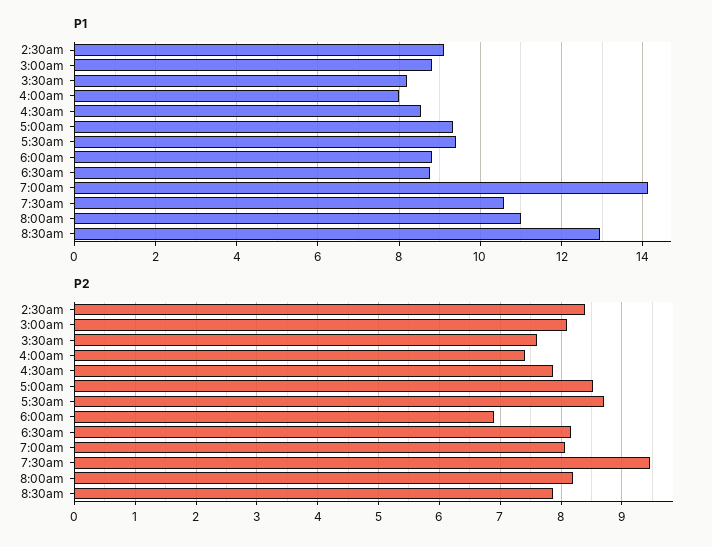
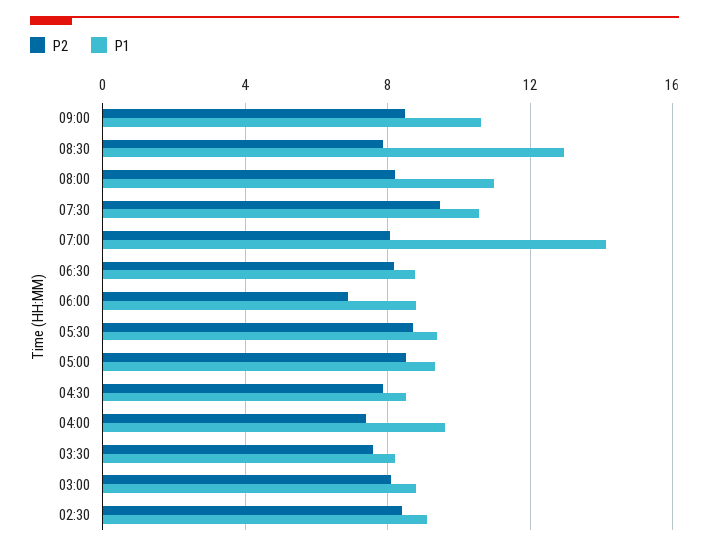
P1, 4:00am: 8 -> 9.5
P2, 09:00: none -> 8.5
P1, 09:00: none -> 10.5

